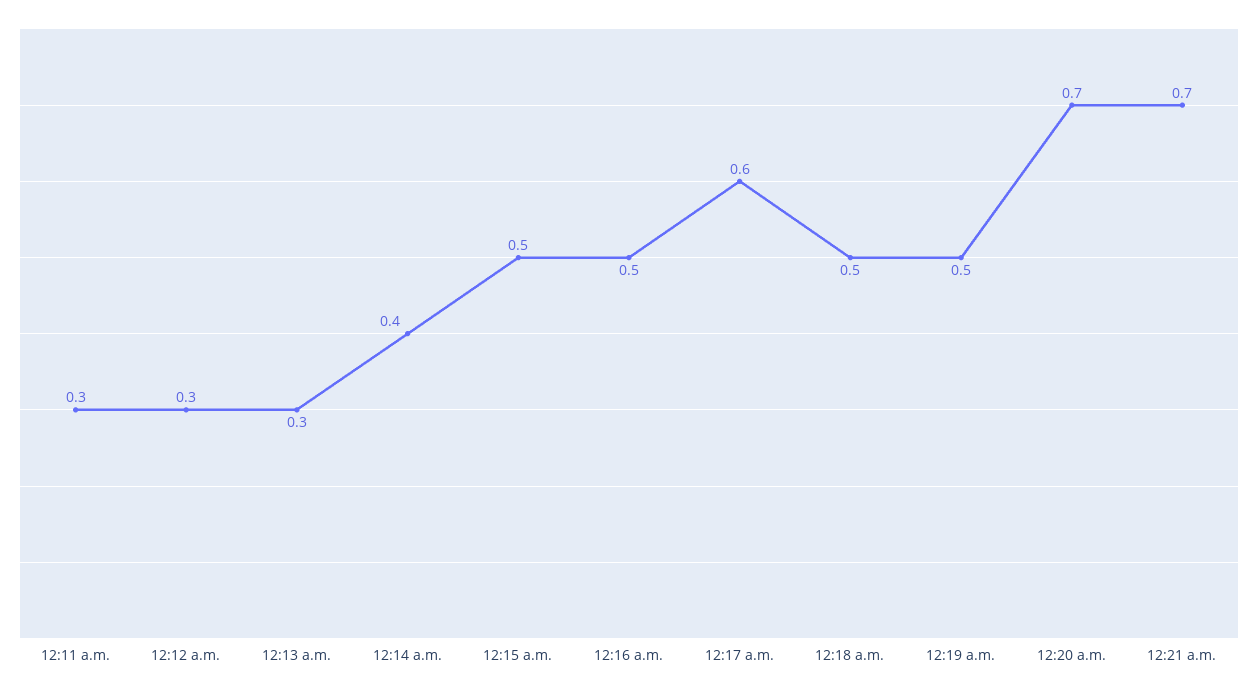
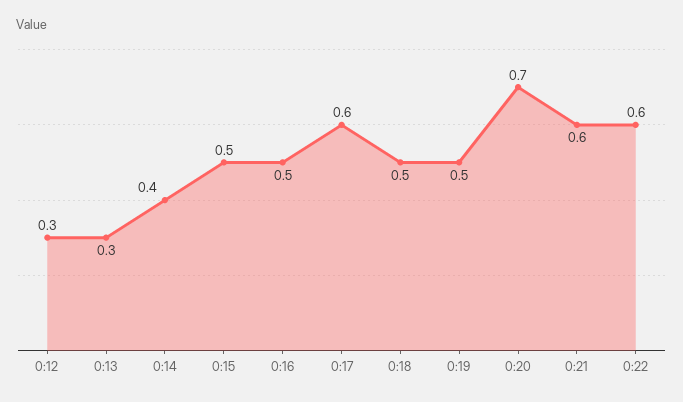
12:11 a.m.: 0.3 -> none
12:21 a.m.: 0.7 -> 0.6
0:22: none -> 0.6

